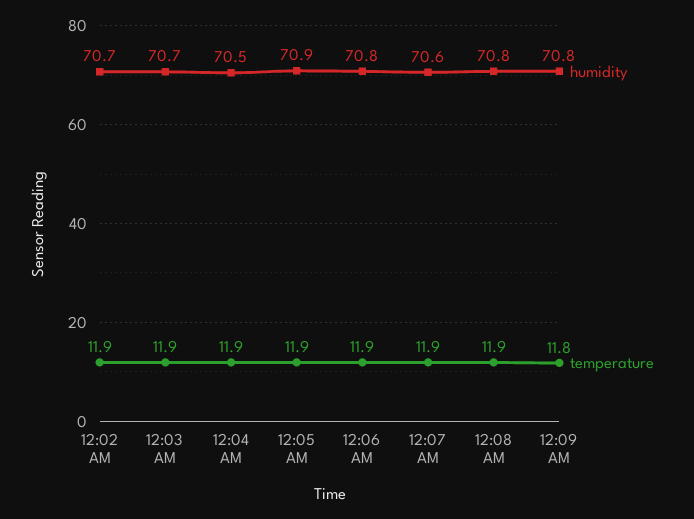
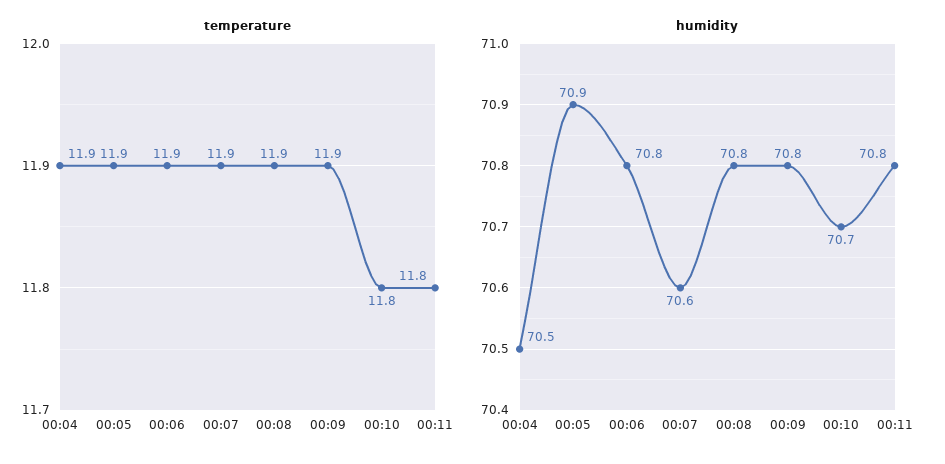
humidity, 12:02 AM: 70.7 -> none
temperature, 12:02 AM: 11.9 -> none
humidity, 12:03 AM: 70.7 -> none
temperature, 12:03 AM: 11.9 -> none
temperature, 12:09 AM: 11.8 -> 11.9
temperature, 00:10: none -> 11.8
temperature, 00:11: none -> 11.8
humidity, 00:10: none -> 70.7
humidity, 00:11: none -> 70.8

